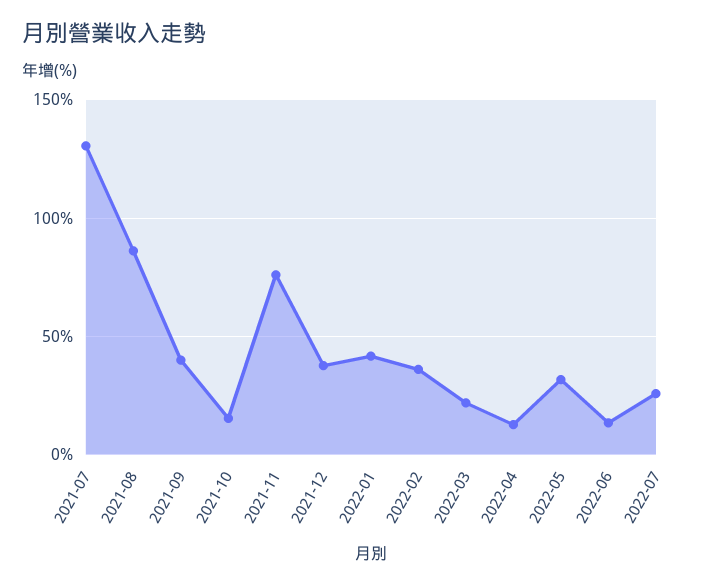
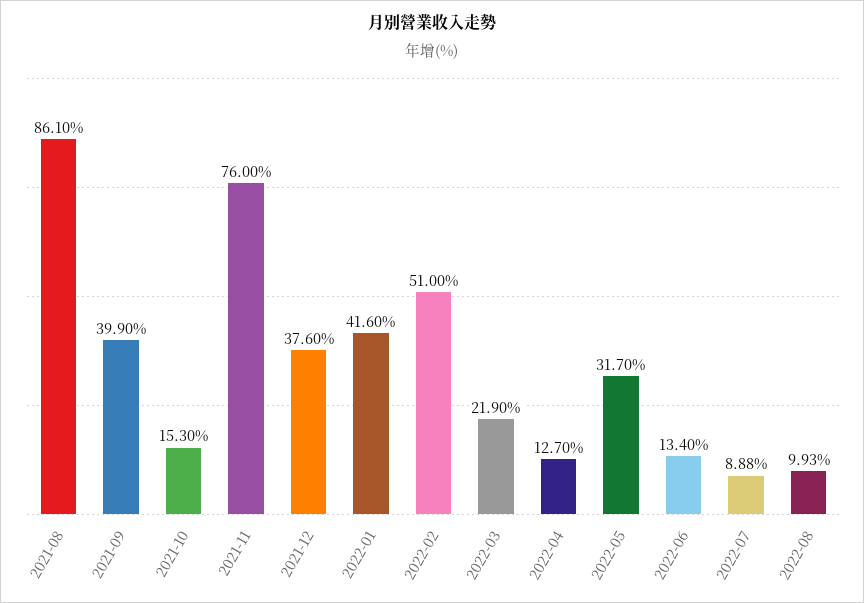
2021-07: 130 -> none
2022-02: 35 -> 51
2022-07: 25 -> 8.88
2022-08: none -> 9.93

